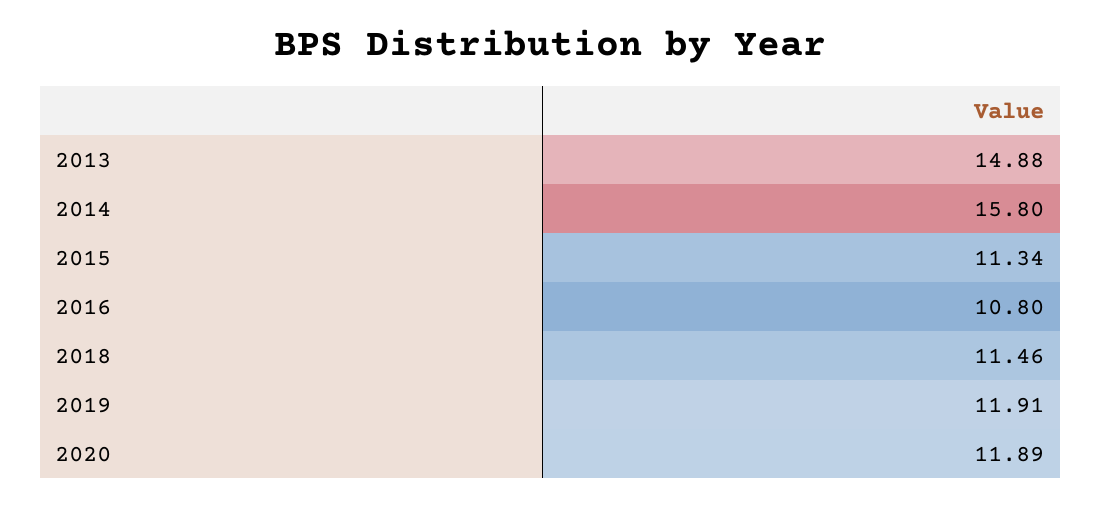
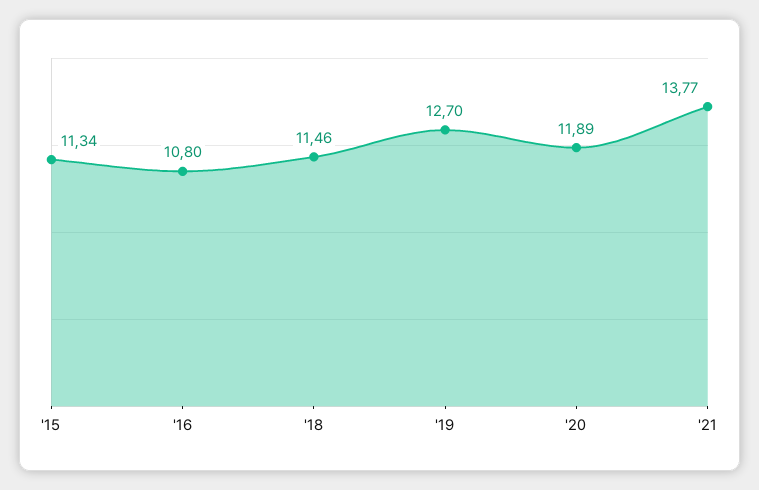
2013: 14.88 -> none
2014: 15.8 -> none
2019: 11.91 -> 12.7
'21: none -> 13.77

